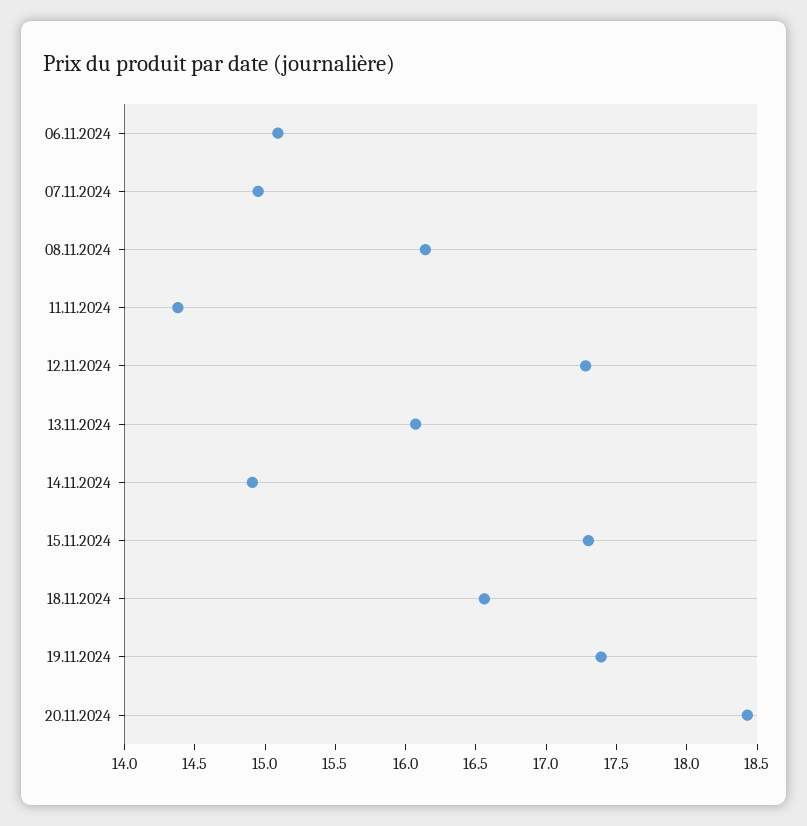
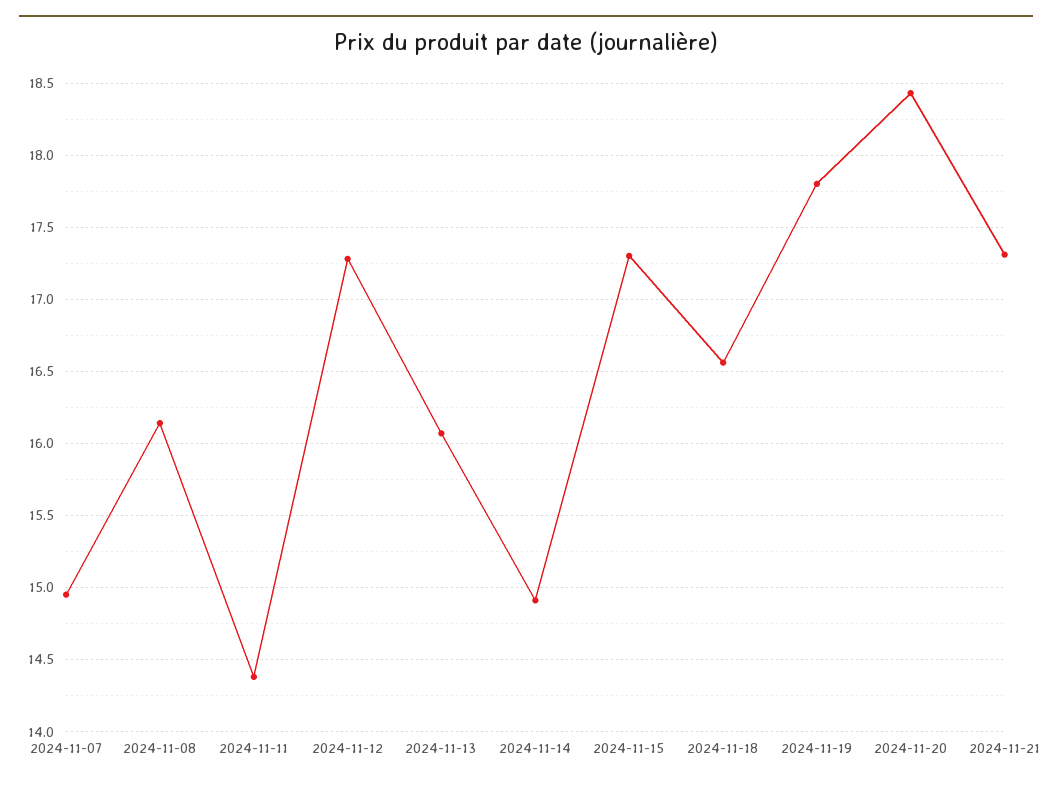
06.11.2024: 15.1 -> none
19.11.2024: 17.4 -> 17.8
2024-11-21: none -> 17.3

